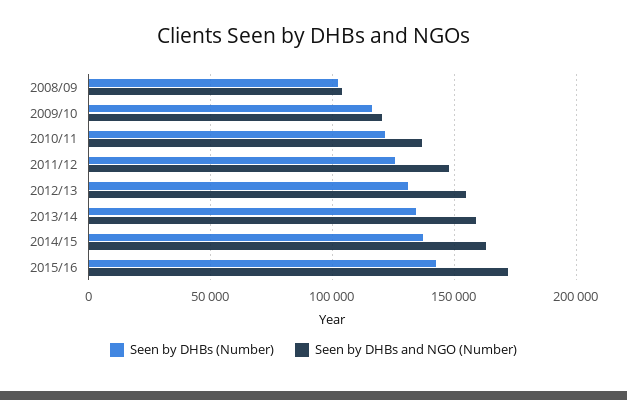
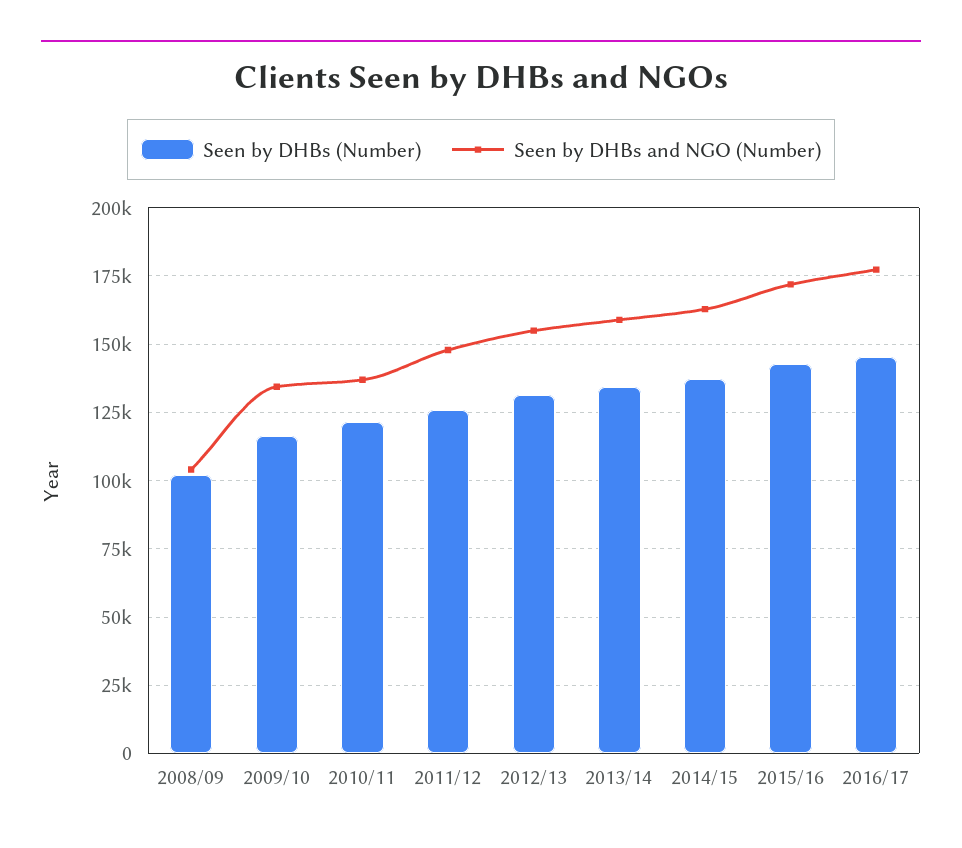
Seen by DHBs and NGO (Number), 2009/10: 120000 -> 135000
Seen by DHBs (Number), 2016/17: none -> 145000
Seen by DHBs and NGO (Number), 2016/17: none -> 177500

